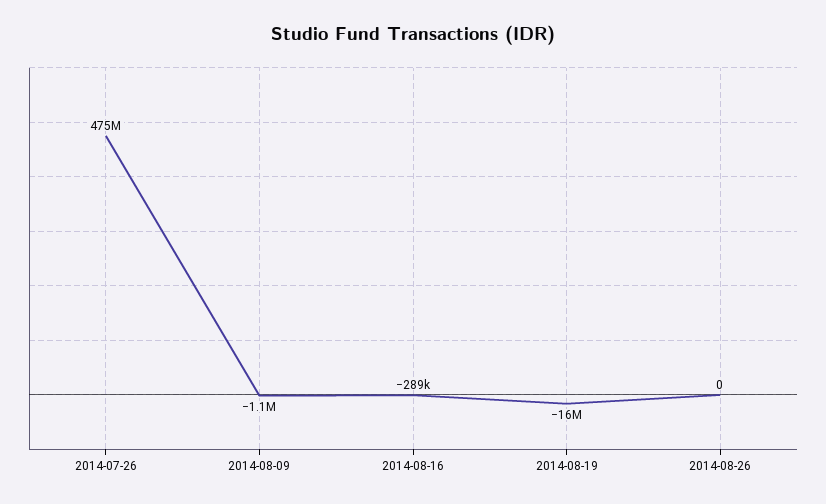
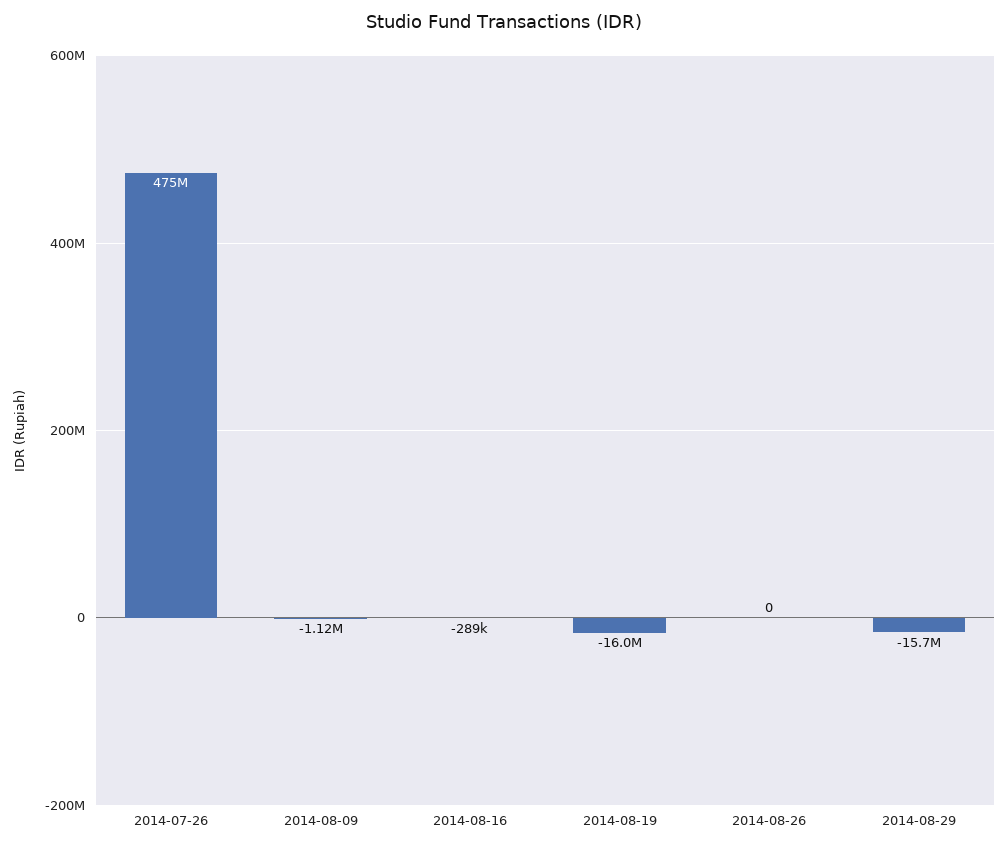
2014-08-29: none -> -15700000

